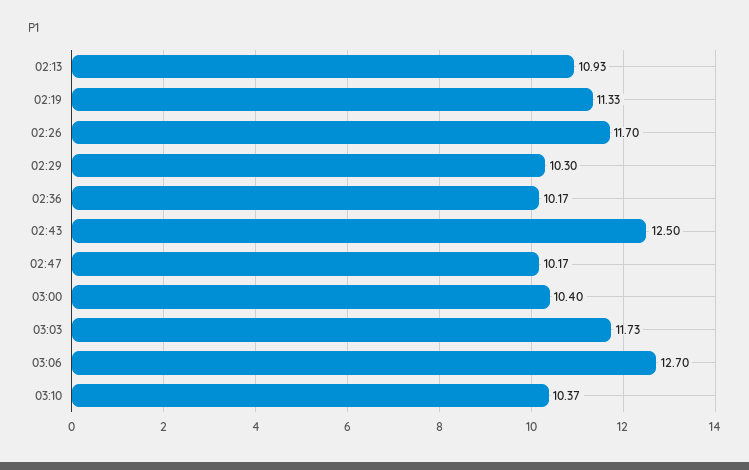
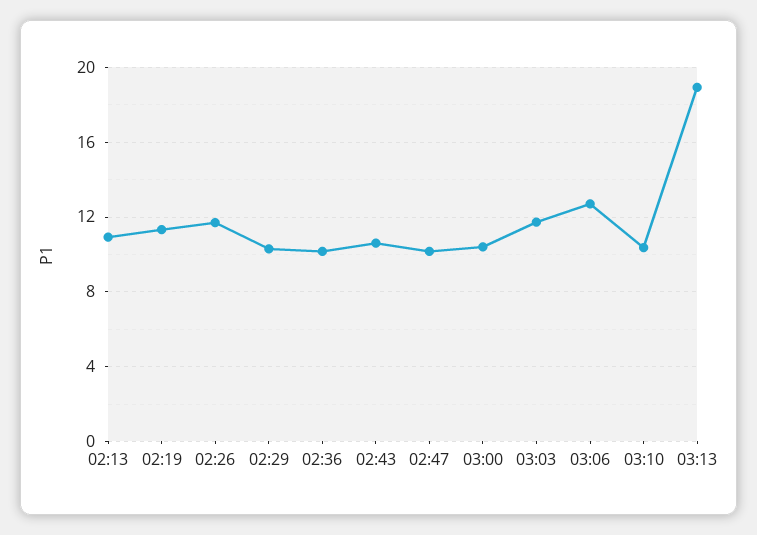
02:43: 12.5 -> 10.5
03:13: none -> 19

